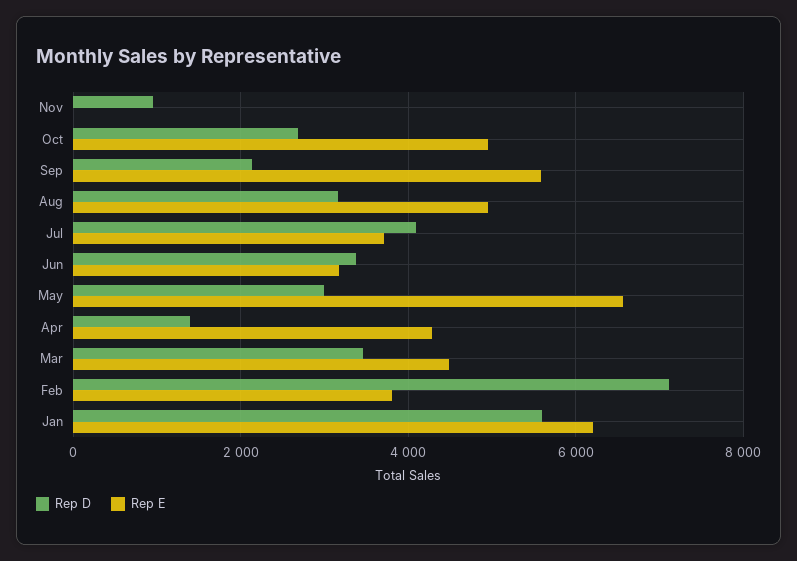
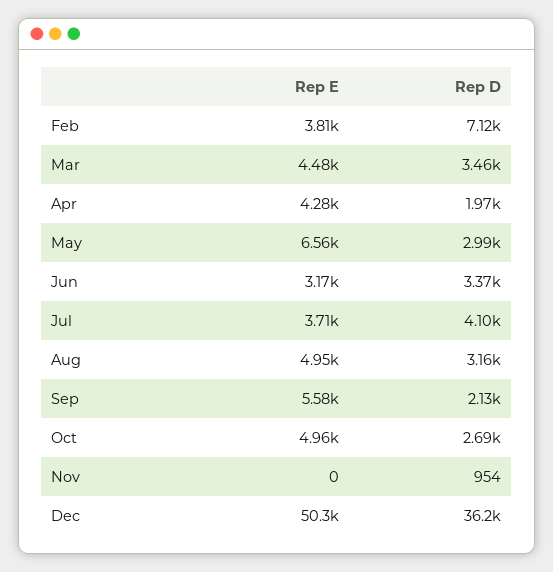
Rep D, Apr: 1400 -> 1970
Rep D, Jan: 5600 -> none
Rep E, Jan: 6200 -> none
Rep E, Dec: none -> 50300
Rep D, Dec: none -> 36200

